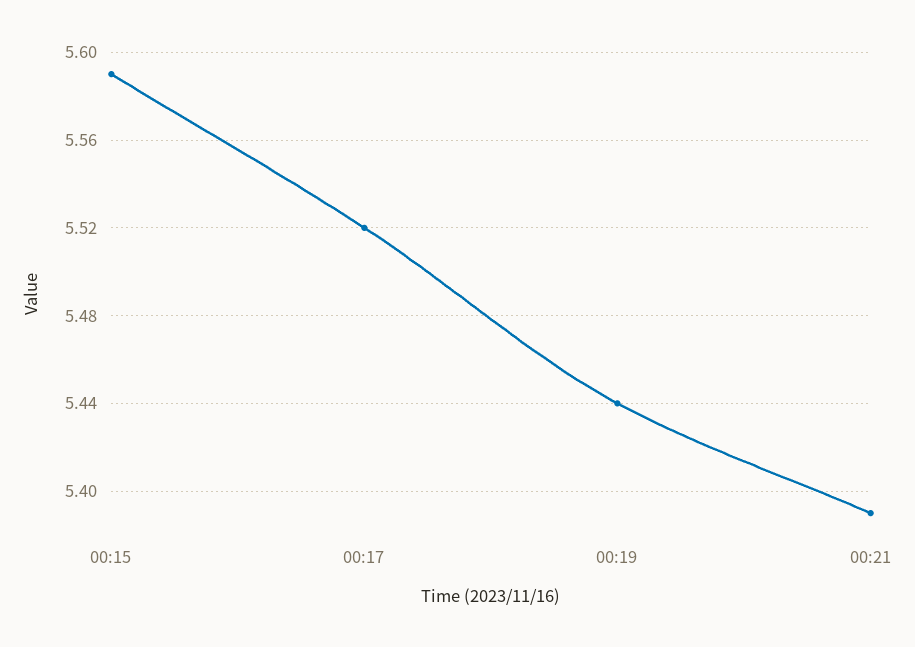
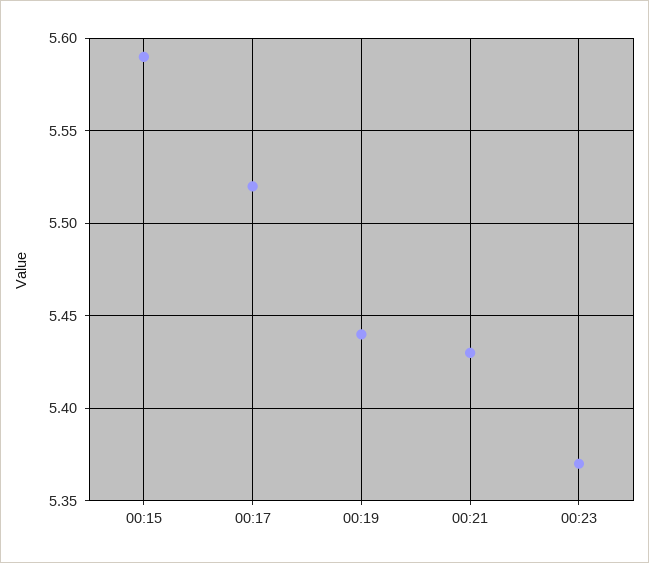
00:21: 5.39 -> 5.43
00:23: none -> 5.37

